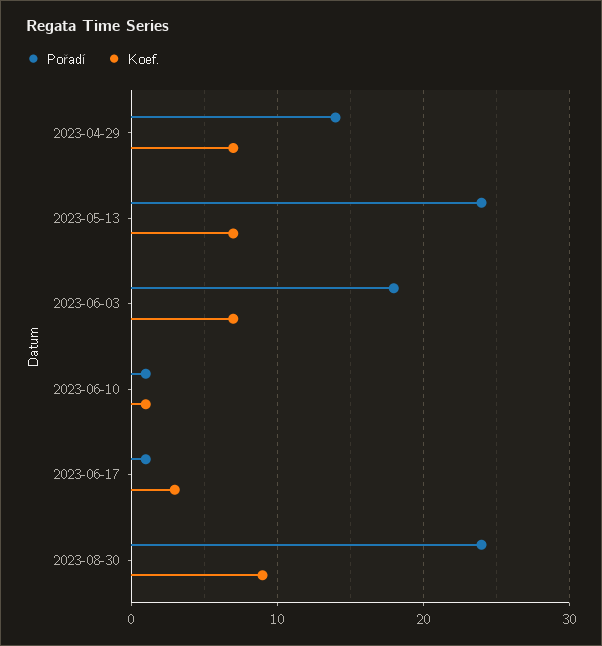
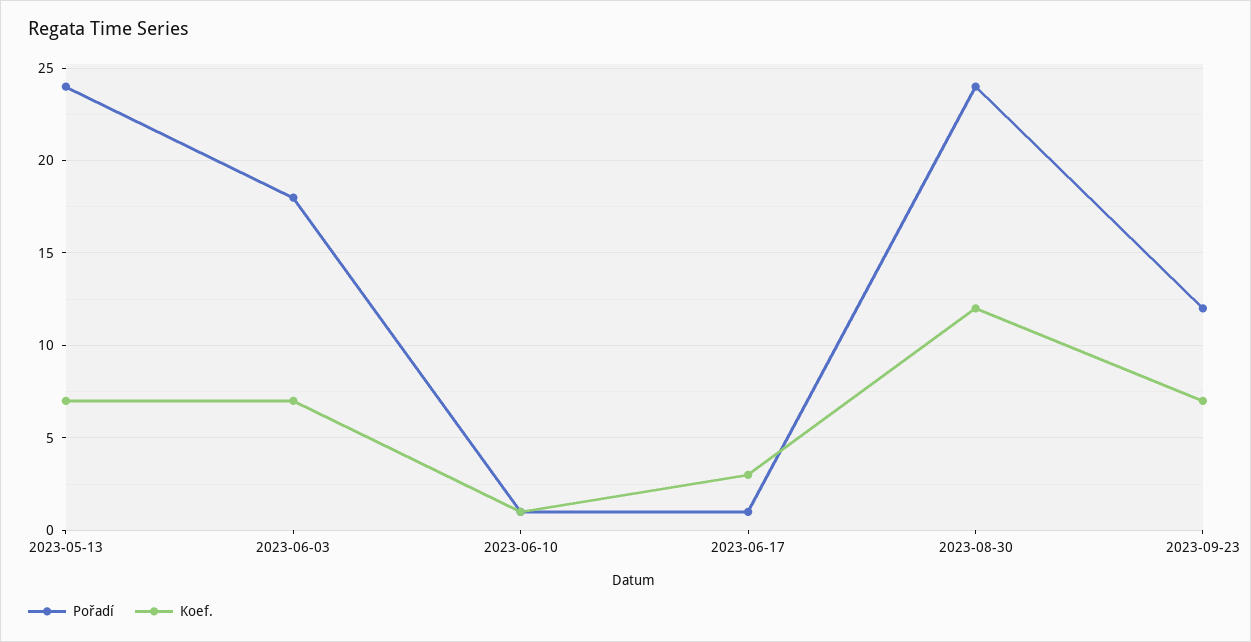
Pořadí, 2023-04-29: 14 -> none
Koef., 2023-04-29: 7 -> none
Koef., 2023-08-30: 9 -> 12
Pořadí, 2023-09-23: none -> 12
Koef., 2023-09-23: none -> 7

